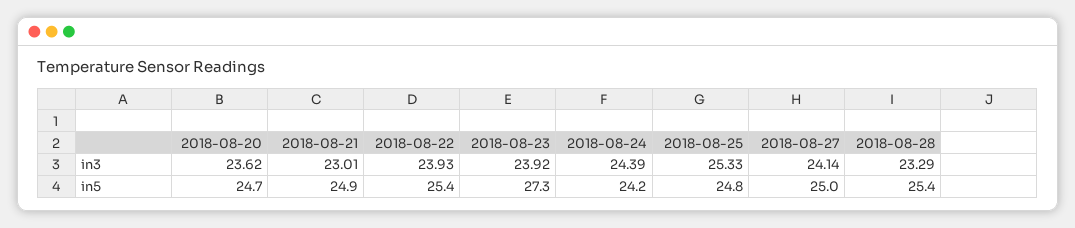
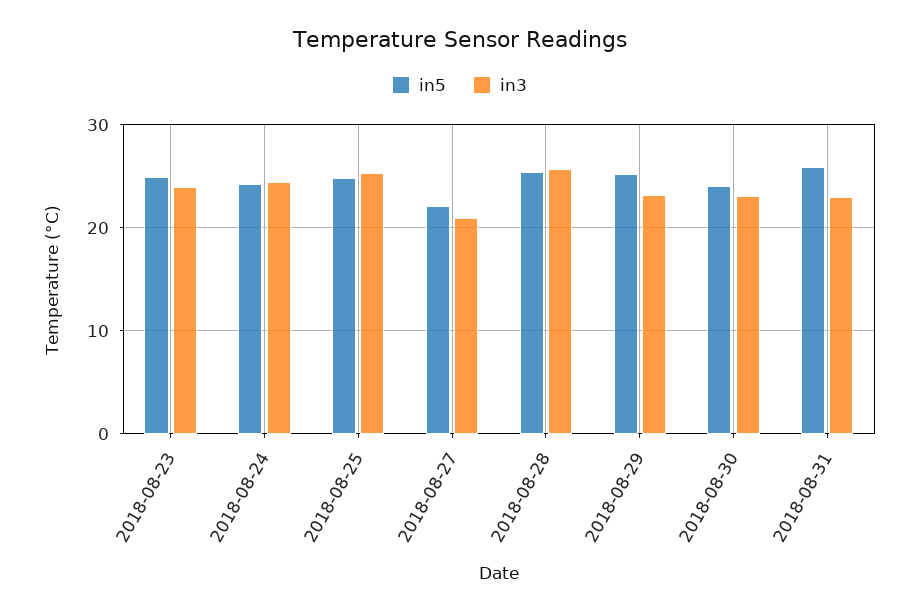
in3, 2018-08-20: 23.62 -> none
in3, 2018-08-21: 23.01 -> none
in3, 2018-08-22: 23.93 -> none
in3, 2018-08-27: 24.14 -> 21
in3, 2018-08-28: 23.29 -> 26
in5, 2018-08-20: 24.7 -> none
in5, 2018-08-21: 24.9 -> none
in5, 2018-08-22: 25.4 -> none
in5, 2018-08-23: 27.3 -> 25
in5, 2018-08-27: 25 -> 22
in5, 2018-08-29: none -> 25
in3, 2018-08-29: none -> 23
in5, 2018-08-30: none -> 24
in3, 2018-08-30: none -> 23
in5, 2018-08-31: none -> 26
in3, 2018-08-31: none -> 23

